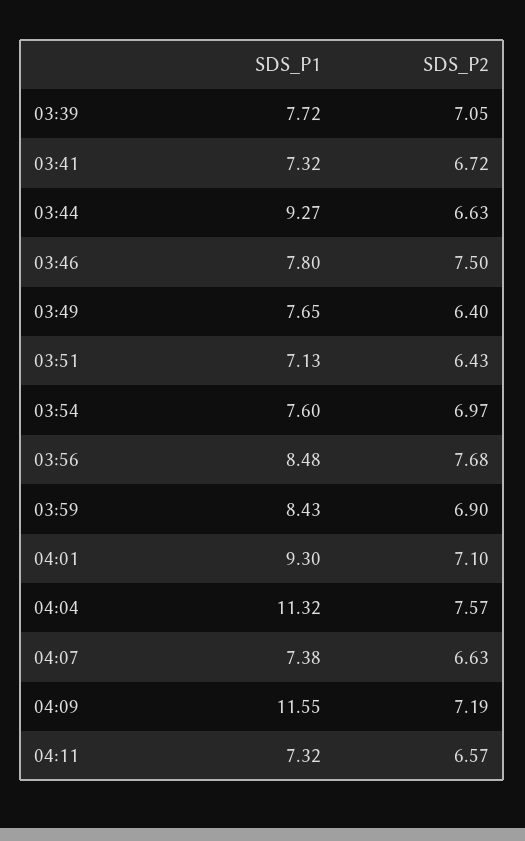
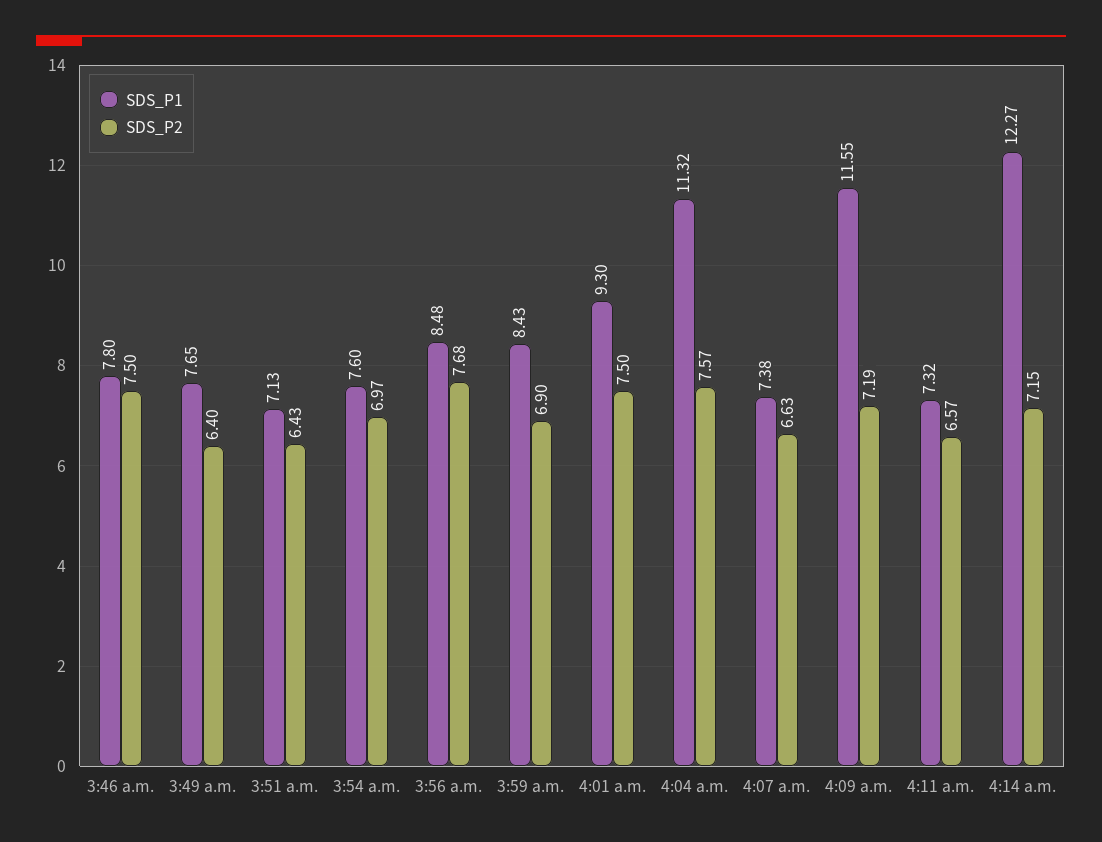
SDS_P1, 03:39: 7.72 -> none
SDS_P2, 03:39: 7.05 -> none
SDS_P1, 03:41: 7.32 -> none
SDS_P2, 03:41: 6.72 -> none
SDS_P1, 03:44: 9.27 -> none
SDS_P2, 03:44: 6.63 -> none
SDS_P2, 04:01: 7.1 -> 7.5
SDS_P1, 4:14 a.m.: none -> 12.27
SDS_P2, 4:14 a.m.: none -> 7.15

